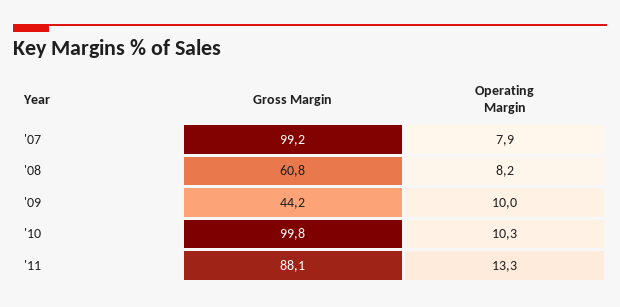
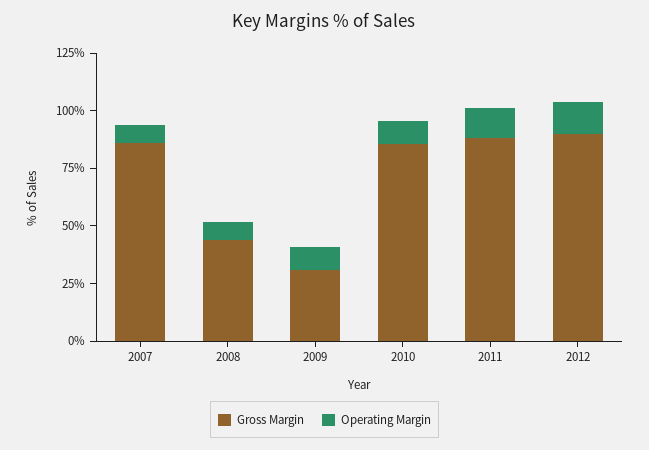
Gross Margin, '07: 99.2 -> 85
Gross Margin, '08: 60.8 -> 45
Gross Margin, '09: 44.2 -> 30
Gross Margin, '10: 99.8 -> 85
Gross Margin, 2012: none -> 90
Operating Margin, 2012: none -> 15

